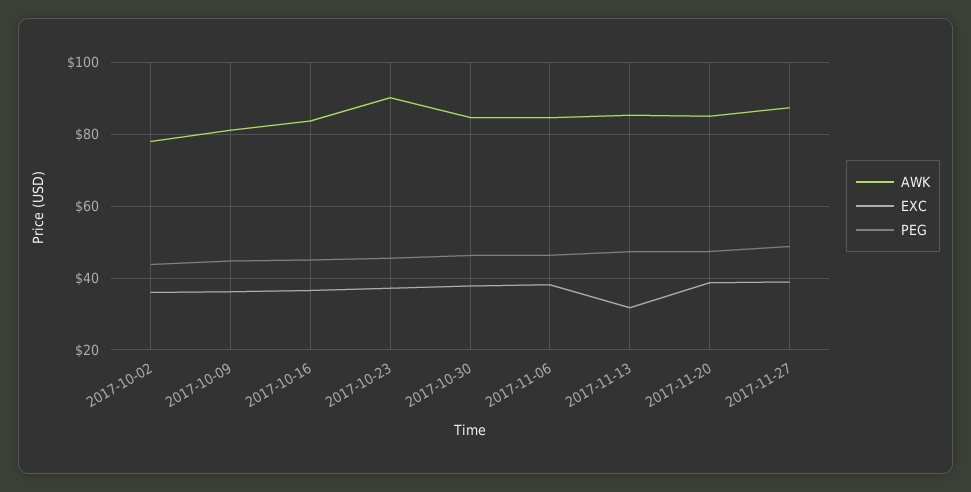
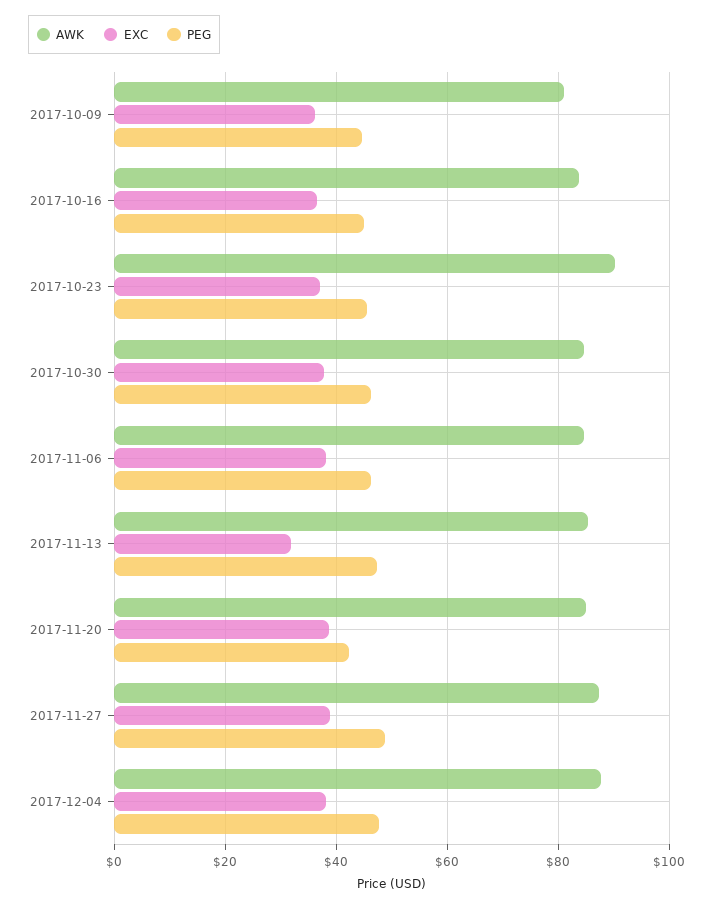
AWK, 2017-10-02: 78 -> none
EXC, 2017-10-02: 36 -> none
PEG, 2017-10-02: 44 -> none
PEG, 2017-11-20: 48 -> 42
AWK, 2017-12-04: none -> 88
EXC, 2017-12-04: none -> 38
PEG, 2017-12-04: none -> 48

